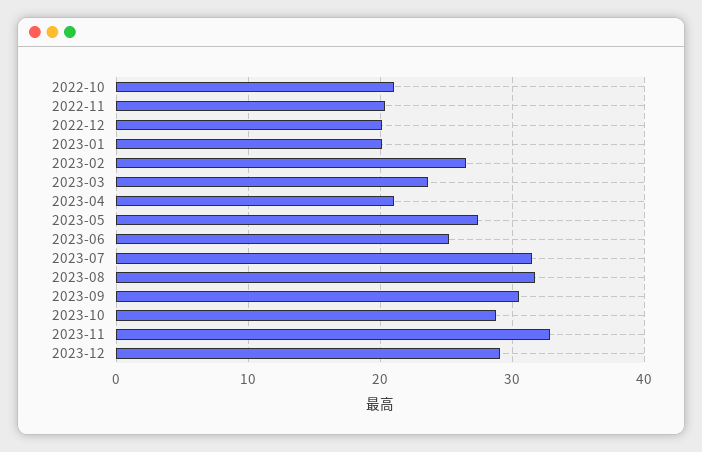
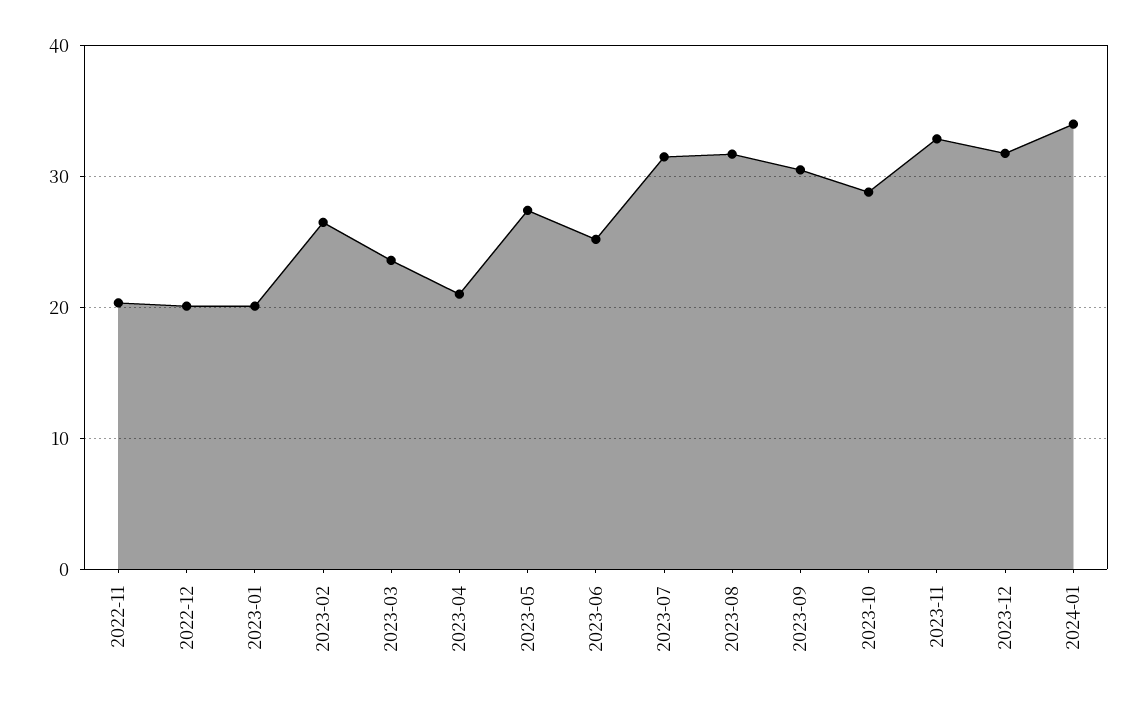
2022-10: 21 -> none
2023-12: 29 -> 32
2024-01: none -> 34

